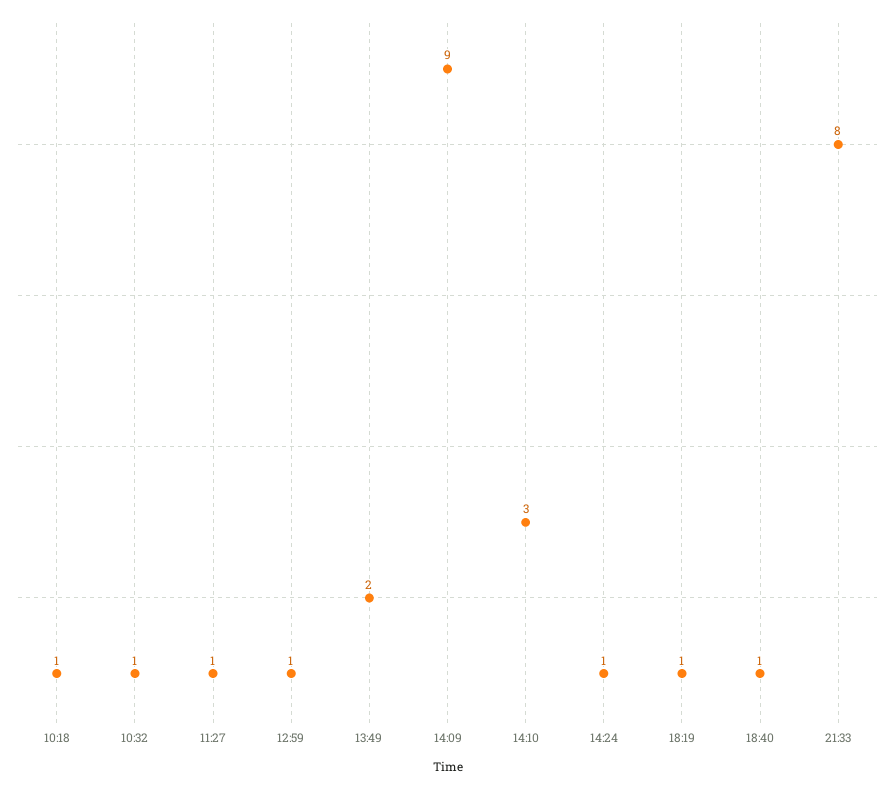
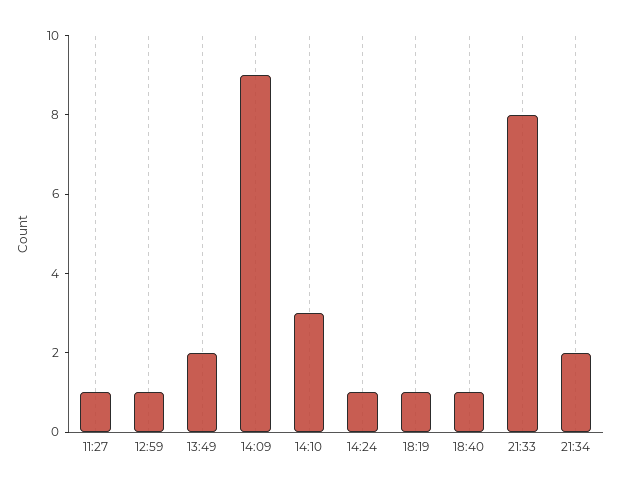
10:18: 1 -> none
10:32: 1 -> none
21:34: none -> 2

